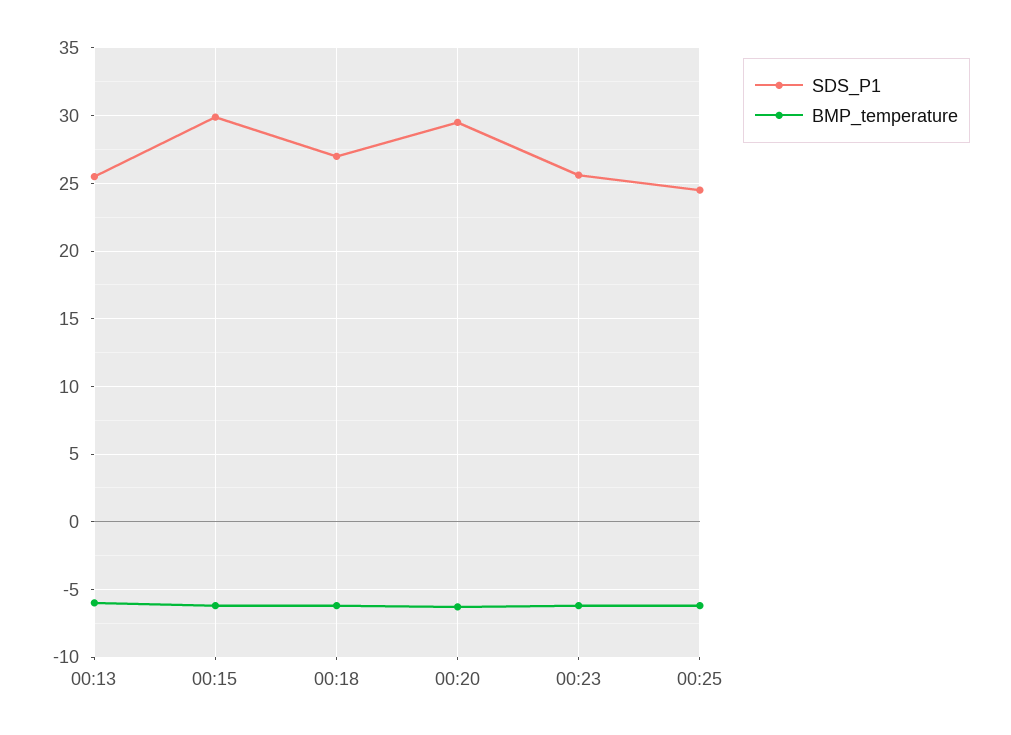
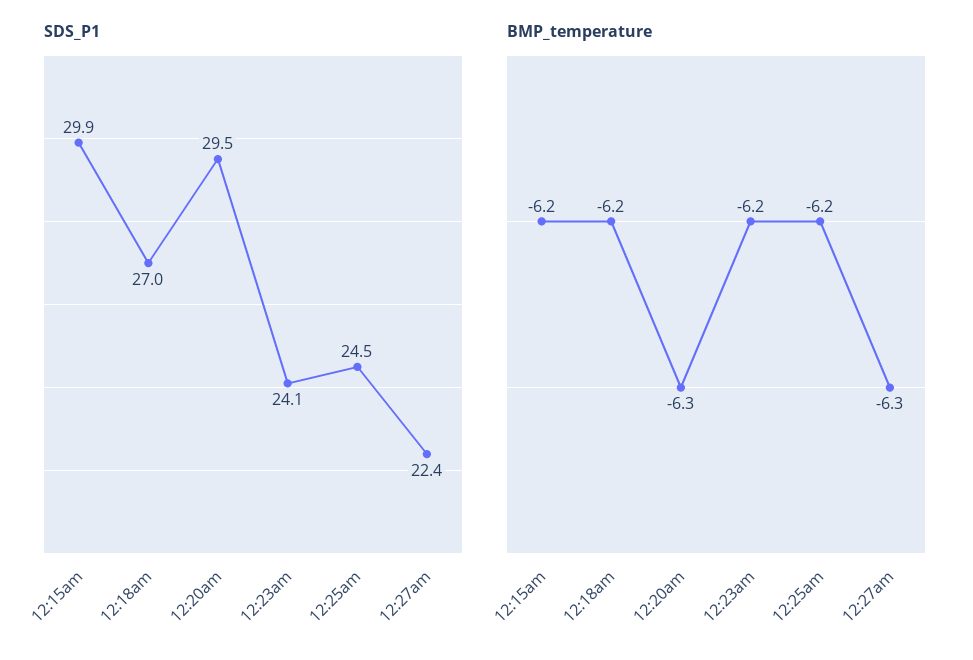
SDS_P1, 00:13: 25.5 -> none
BMP_temperature, 00:13: -6 -> none
SDS_P1, 00:23: 25.5 -> 24.1
SDS_P1, 12:27am: none -> 22.4
BMP_temperature, 12:27am: none -> -6.3

